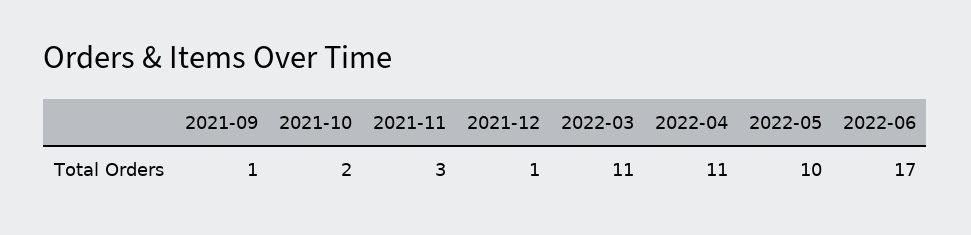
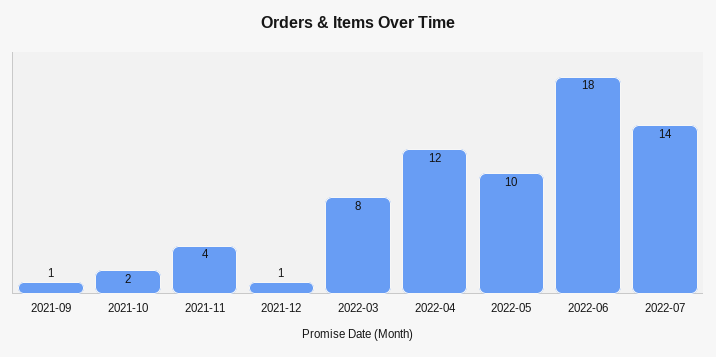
2021-11: 3 -> 4
2022-03: 11 -> 8
2022-04: 11 -> 12
2022-06: 17 -> 18
2022-07: none -> 14

